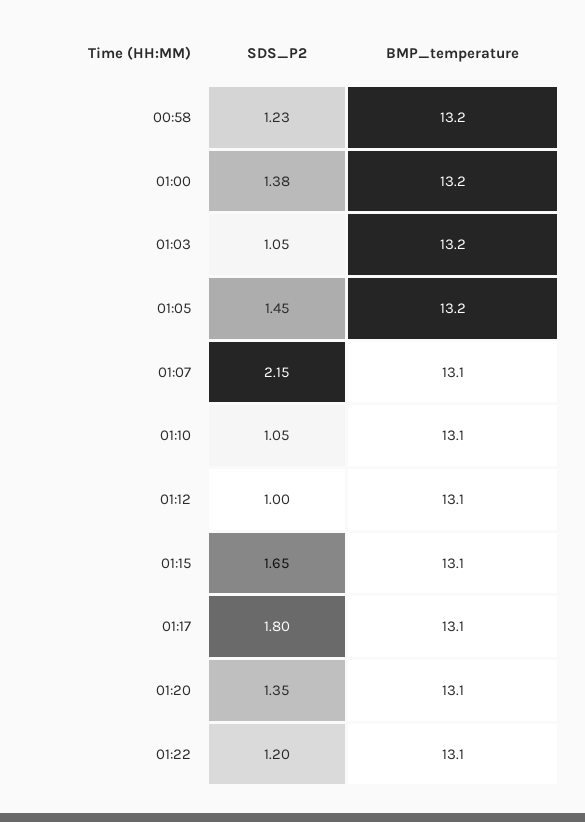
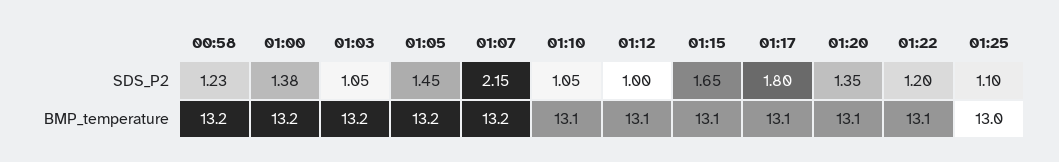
BMP_temperature, 01:07: 13.1 -> 13.2
SDS_P2, 01:25: none -> 1.1
BMP_temperature, 01:25: none -> 13

